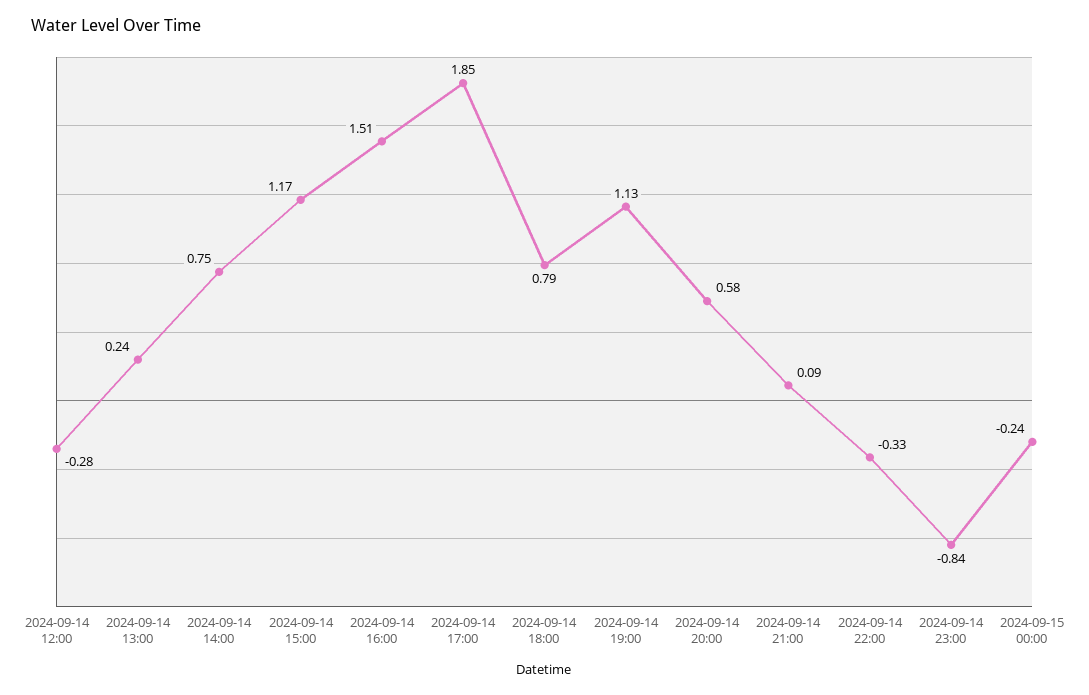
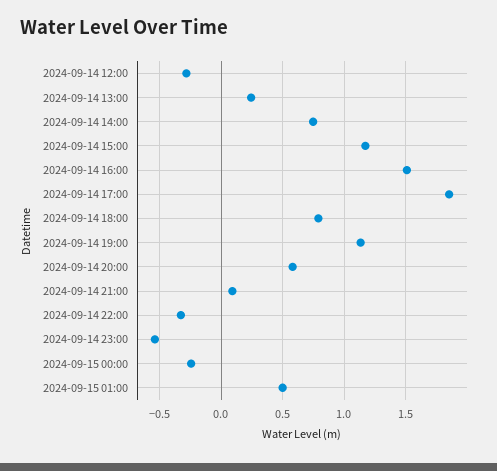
2024-09-14 23:00: -0.84 -> -0.55
2024-09-15 01:00: none -> 0.5

